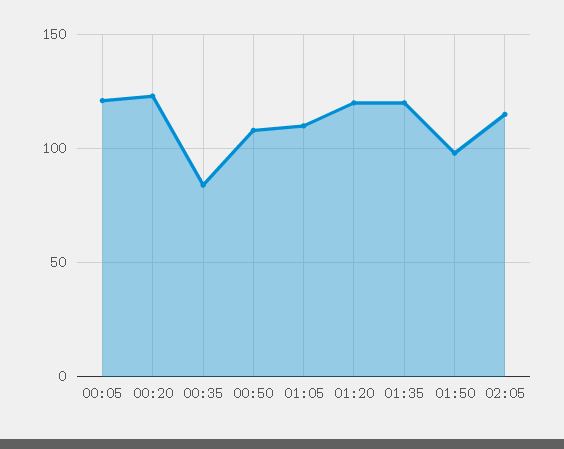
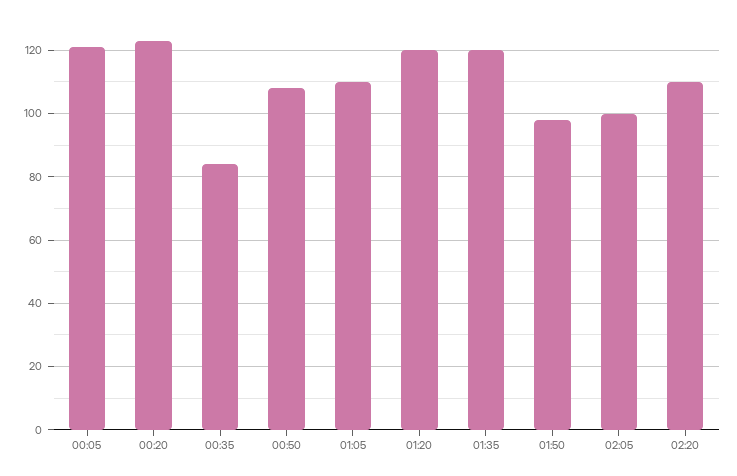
02:05: 115 -> 100
02:20: none -> 110

